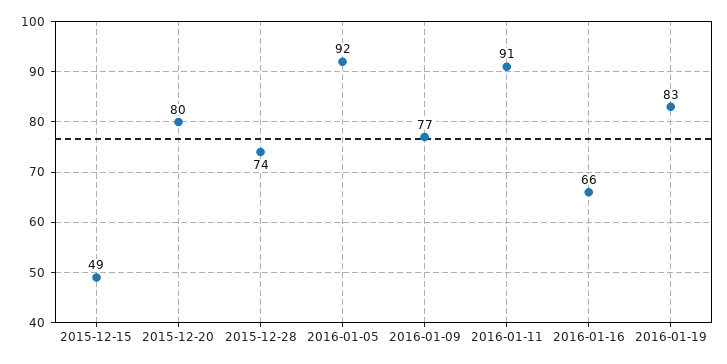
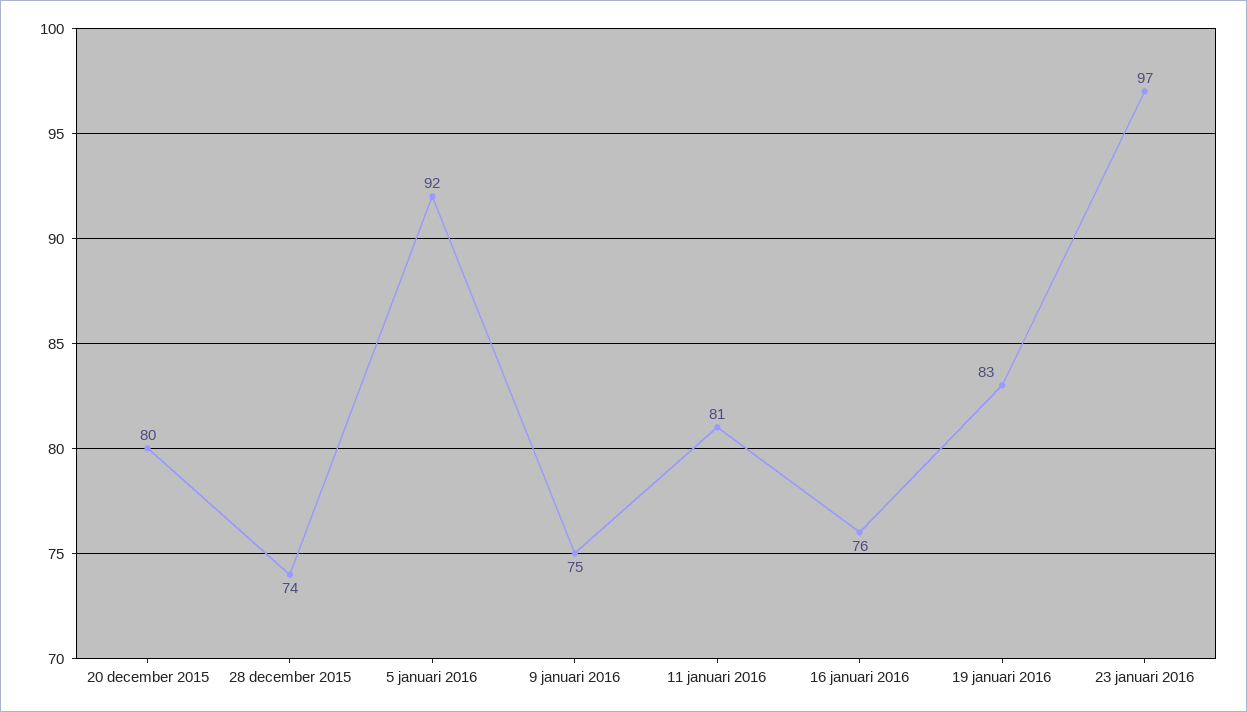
2015-12-15: 49 -> none
2016-01-09: 77 -> 75
2016-01-11: 91 -> 81
2016-01-16: 66 -> 76
23 januari 2016: none -> 97

